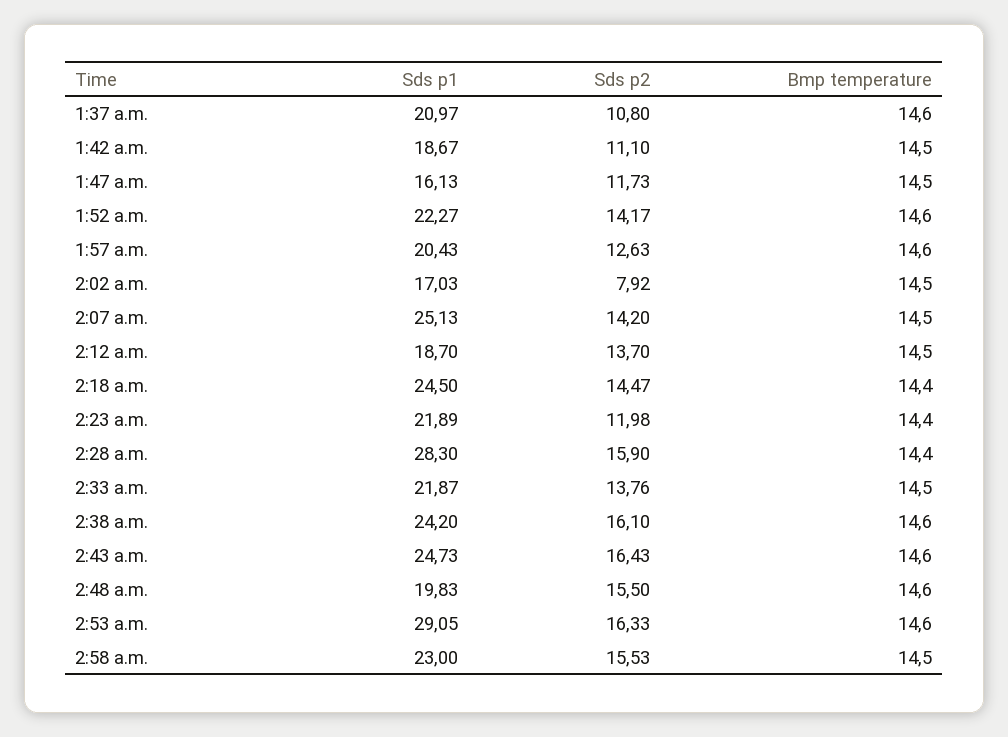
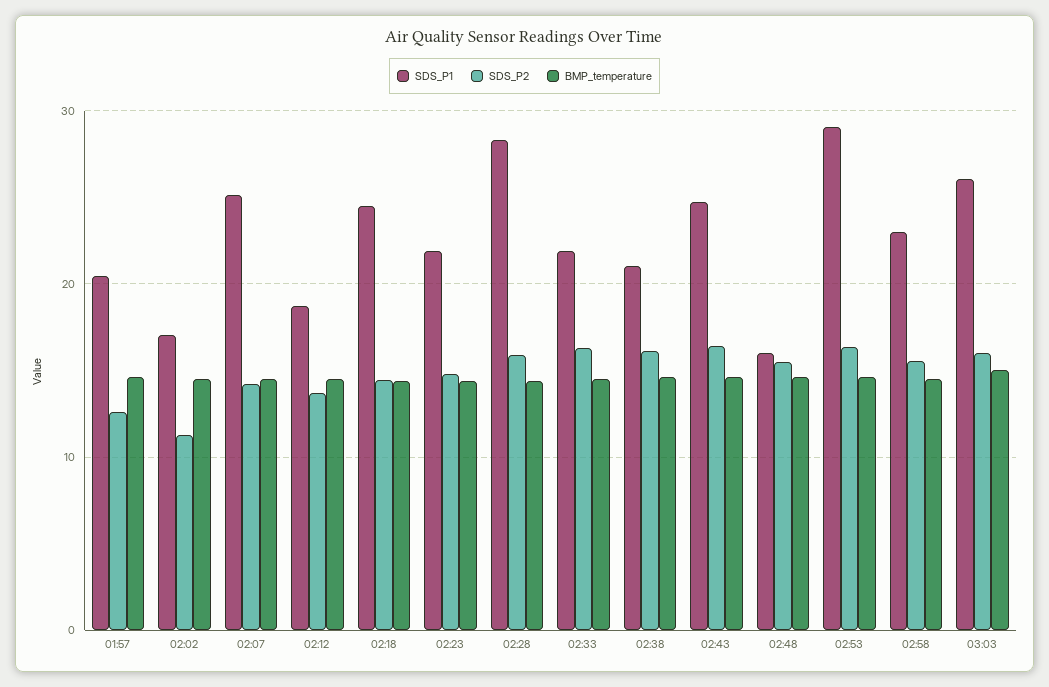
Sds p1, 1:37 a.m.: 20.97 -> none
Sds p2, 1:37 a.m.: 10.8 -> none
Bmp temperature, 1:37 a.m.: 14.6 -> none
Sds p1, 1:42 a.m.: 18.67 -> none
Sds p2, 1:42 a.m.: 11.1 -> none
Bmp temperature, 1:42 a.m.: 14.5 -> none
Sds p1, 1:47 a.m.: 16.13 -> none
Sds p2, 1:47 a.m.: 11.73 -> none
Bmp temperature, 1:47 a.m.: 14.5 -> none
Sds p1, 1:52 a.m.: 22.27 -> none
Sds p2, 1:52 a.m.: 14.17 -> none
Bmp temperature, 1:52 a.m.: 14.6 -> none
Sds p2, 2:02 a.m.: 7.92 -> 11
Sds p2, 2:23 a.m.: 11.98 -> 15
Sds p2, 2:33 a.m.: 13.76 -> 16
Sds p1, 2:38 a.m.: 24.2 -> 21
Sds p1, 2:48 a.m.: 19.83 -> 16
Sds p1, 03:03: none -> 26
Sds p2, 03:03: none -> 16
Bmp temperature, 03:03: none -> 15

